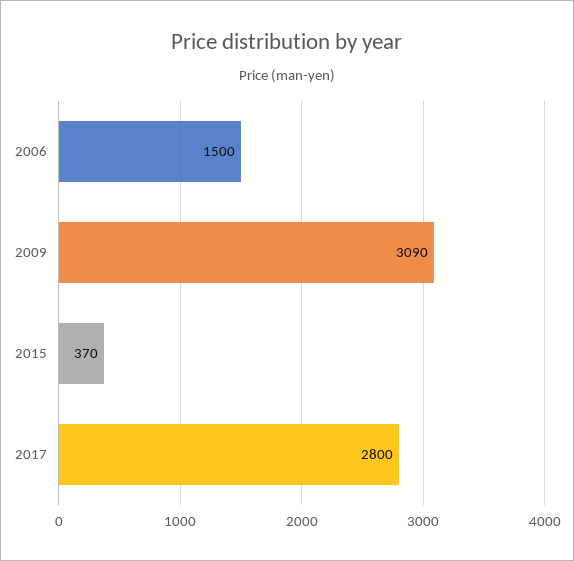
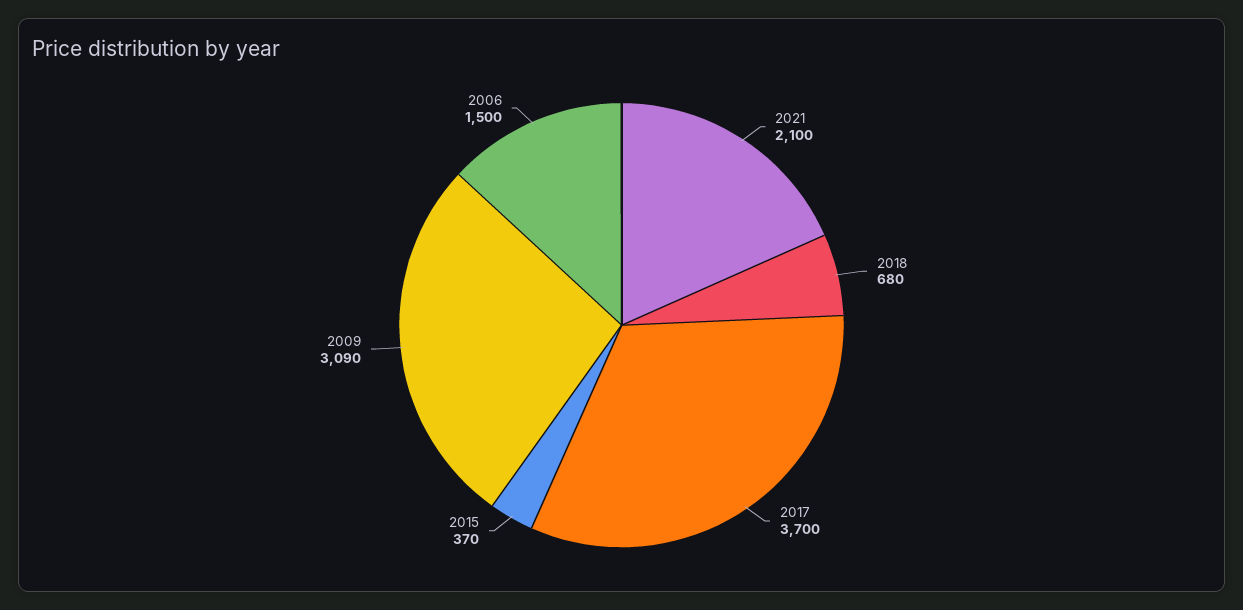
2017: 2800 -> 3700
2021: none -> 2100
2018: none -> 680

